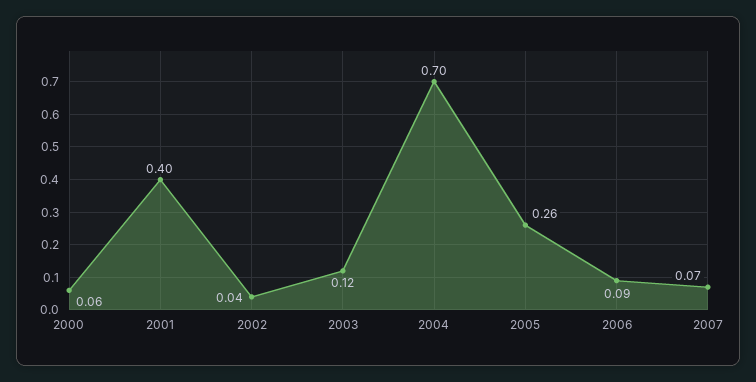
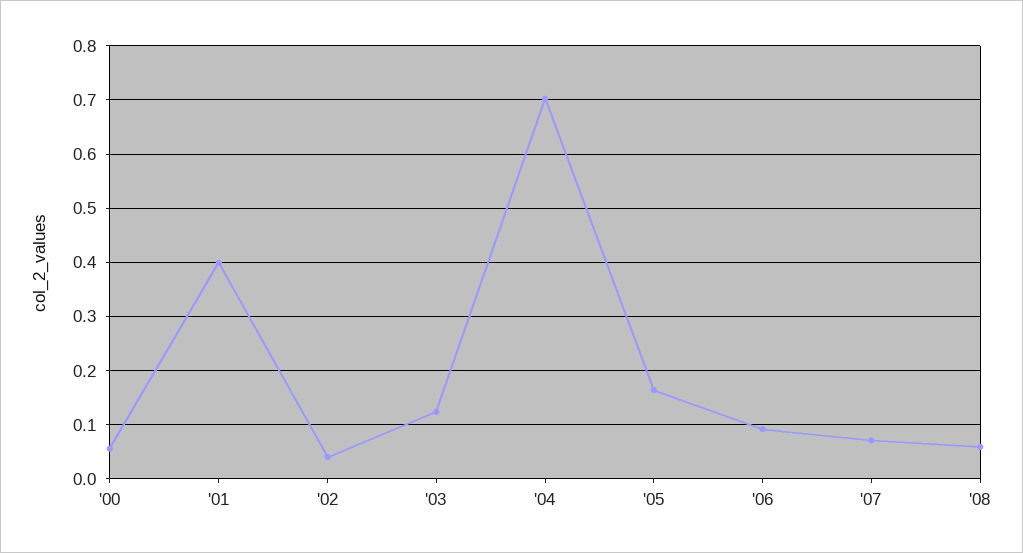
2005: 0.26 -> 0.16
'08: none -> 0.06

